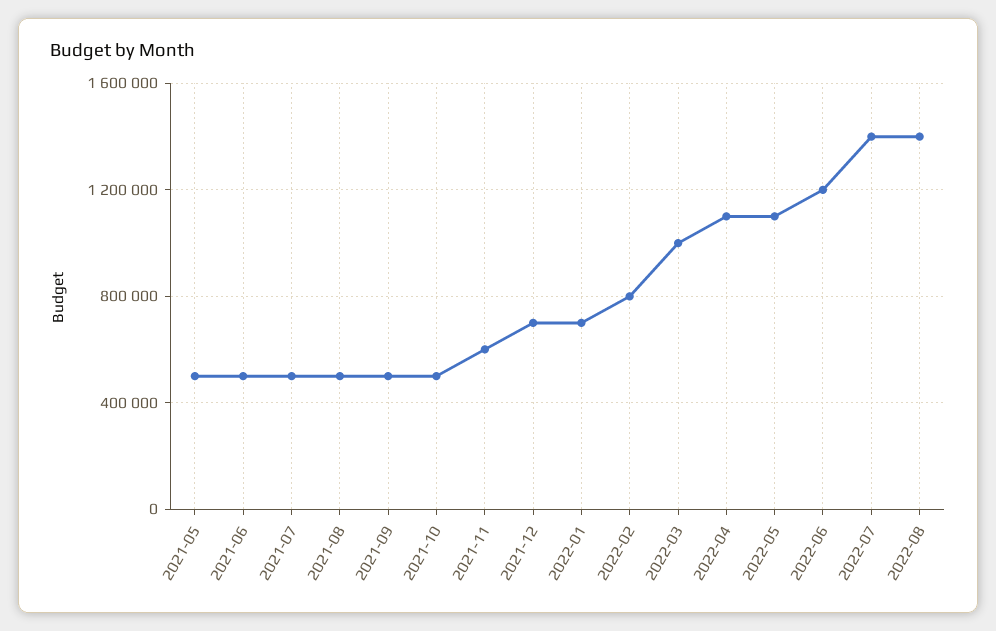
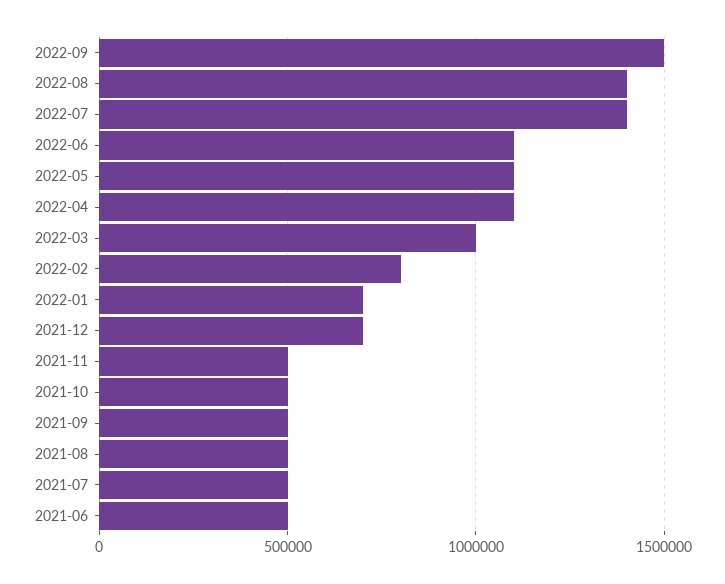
2021-05: 500000 -> none
2021-11: 600000 -> 500000
2022-06: 1200000 -> 1100000
2022-09: none -> 1500000

